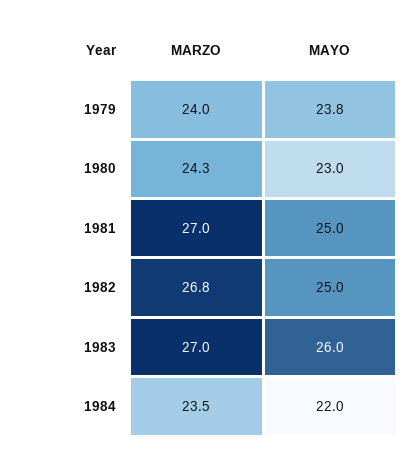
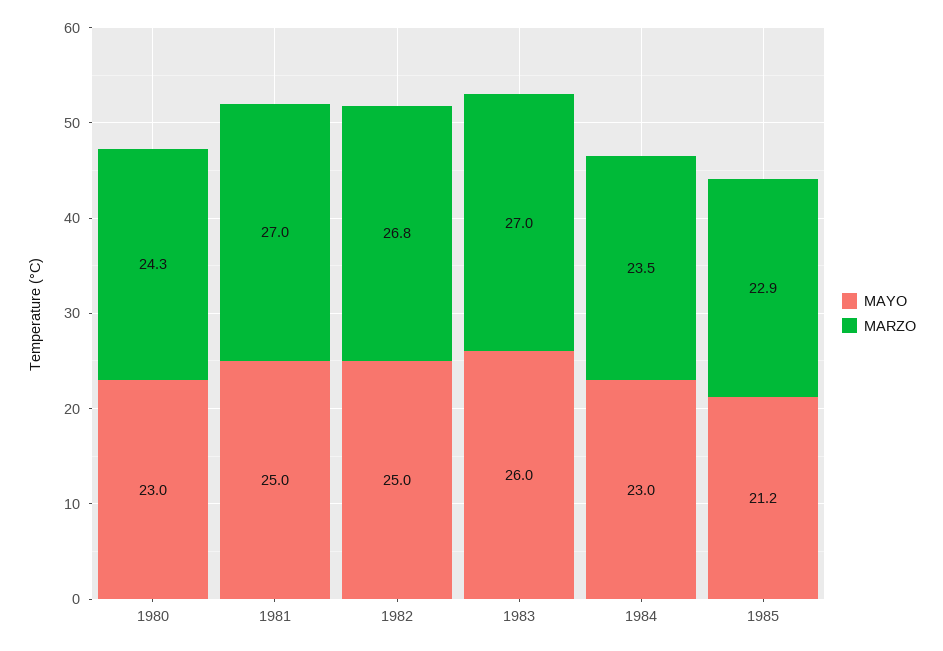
MARZO, 1979: 24 -> none
MAYO, 1979: 23.8 -> none
MAYO, 1984: 22 -> 23
MAYO, 1985: none -> 21.2
MARZO, 1985: none -> 22.9

